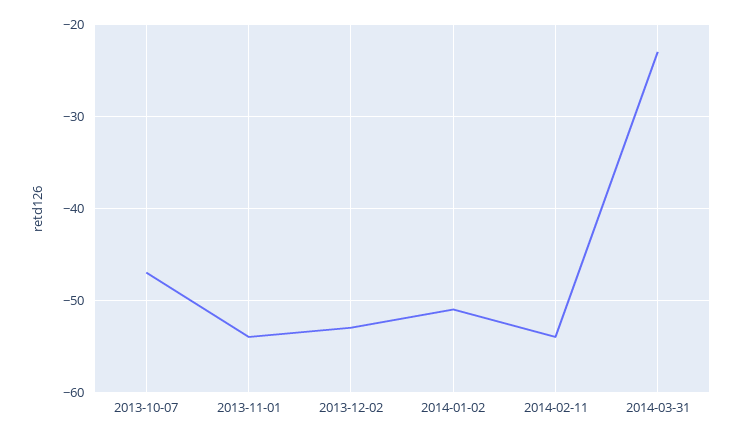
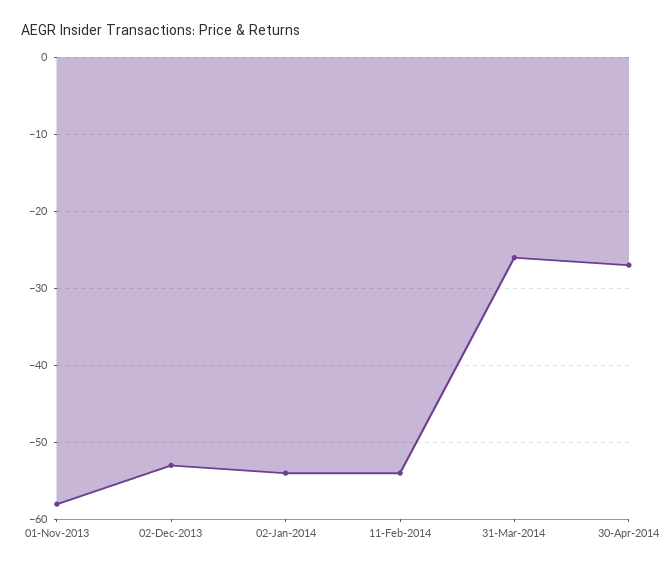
2013-10-07: -47 -> none
2013-11-01: -54 -> -58
2014-01-02: -51 -> -54
2014-03-31: -23 -> -26
30-Apr-2014: none -> -27

